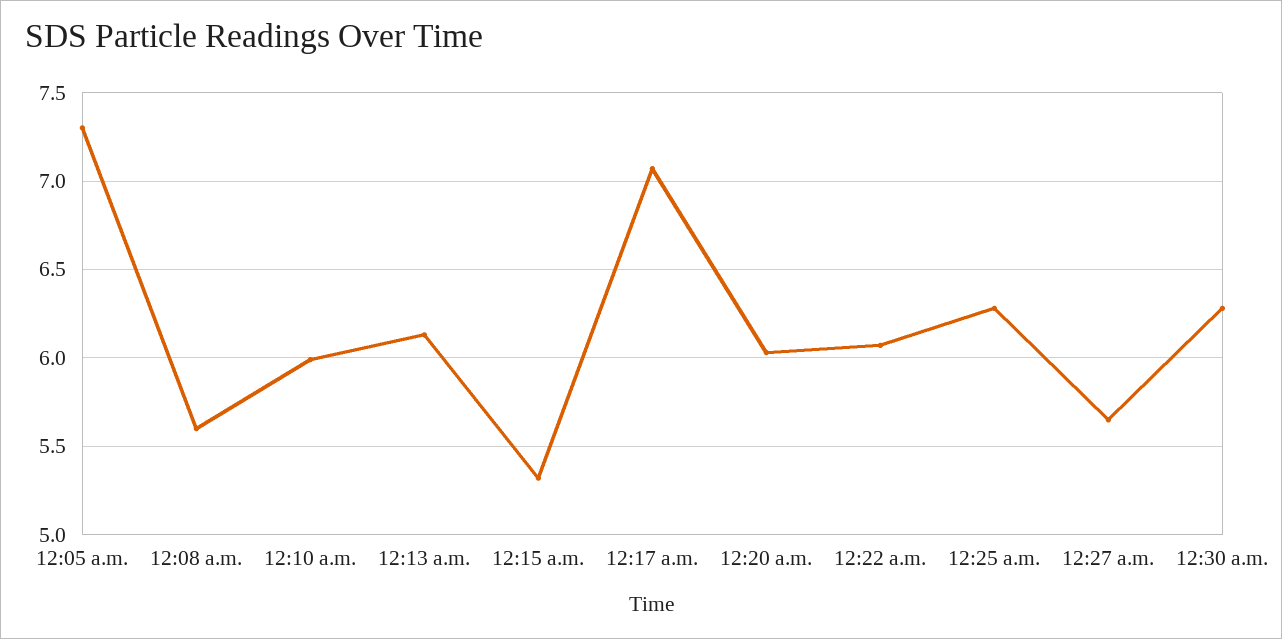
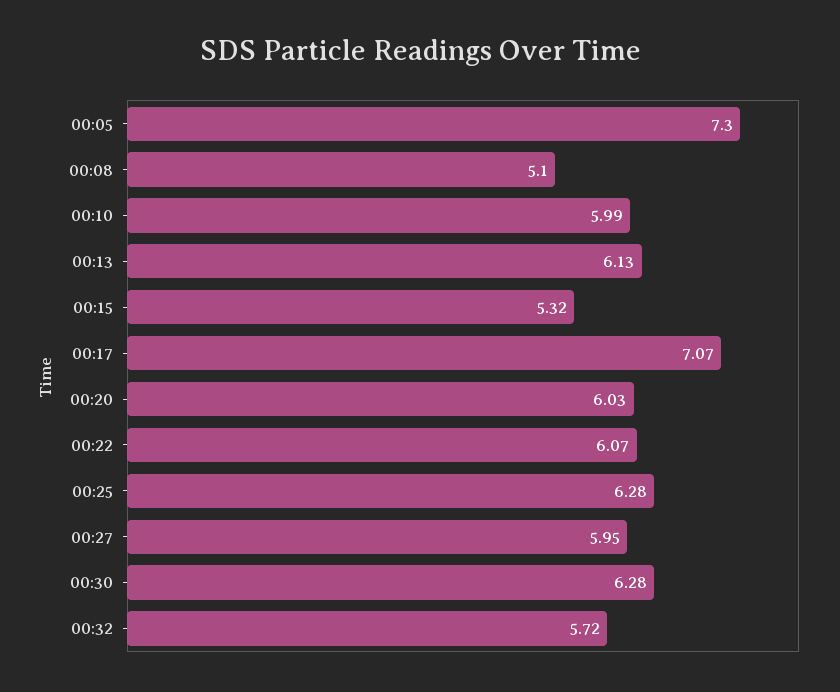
12:08 a.m.: 5.6 -> 5.1
12:27 a.m.: 5.65 -> 5.95
00:32: none -> 5.72

